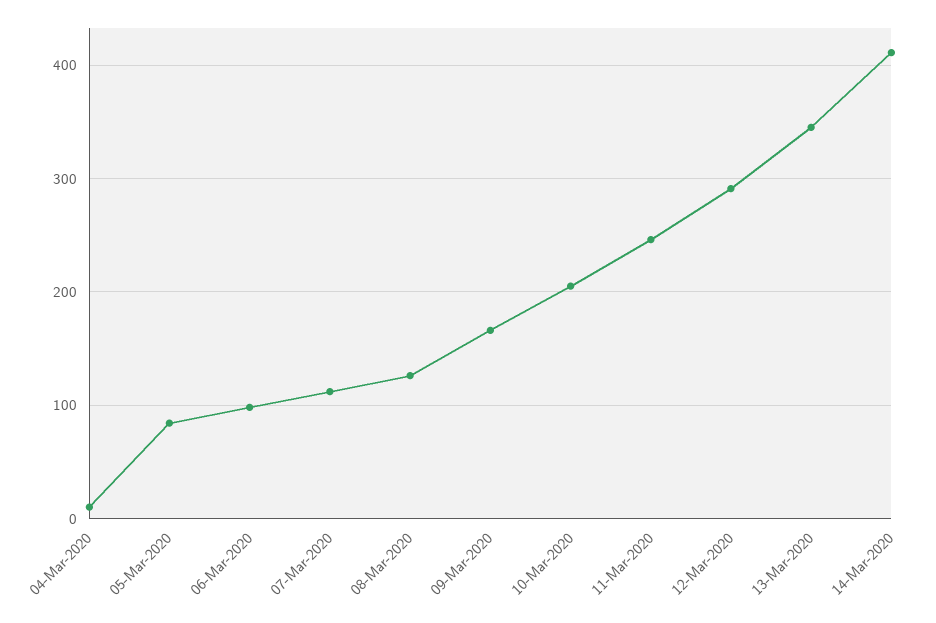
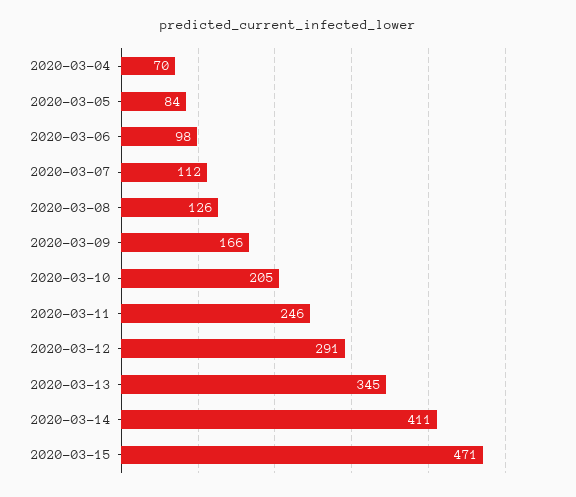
04-Mar-2020: 10 -> 70
2020-03-15: none -> 471

